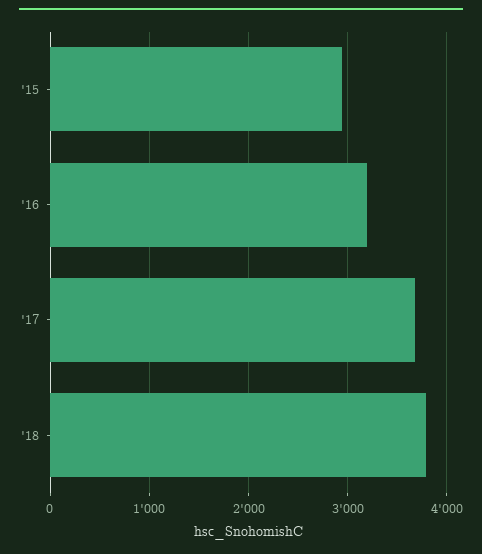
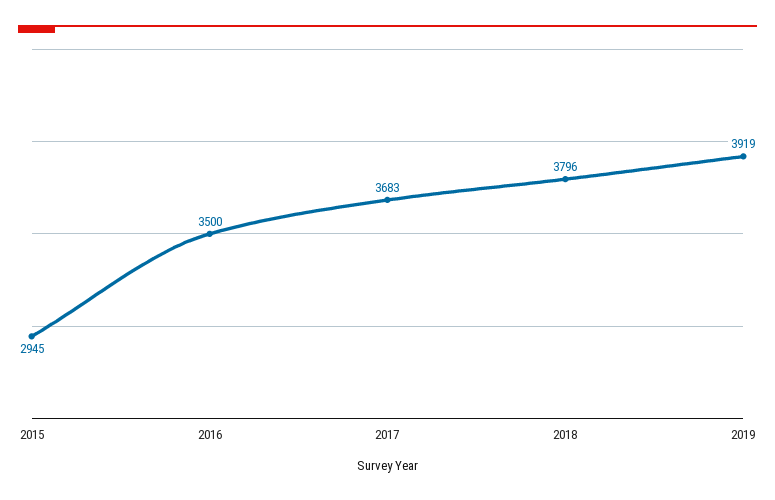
'16: 3200 -> 3500
2019: none -> 3919

